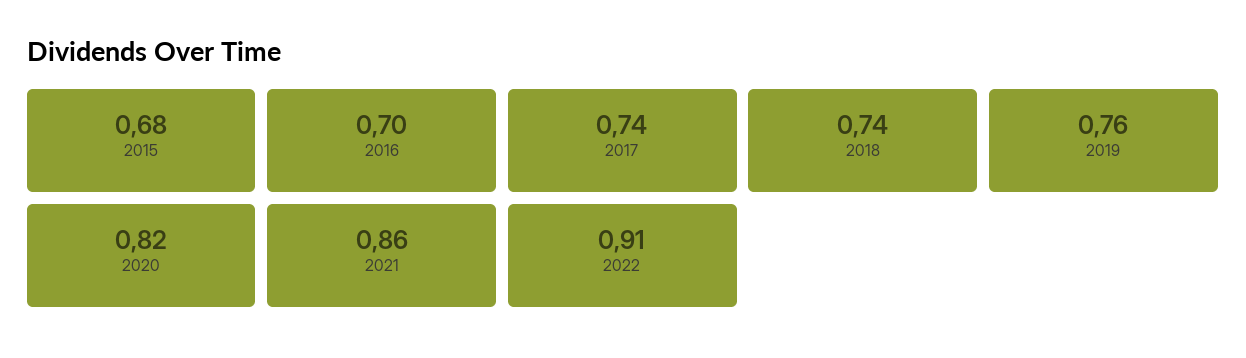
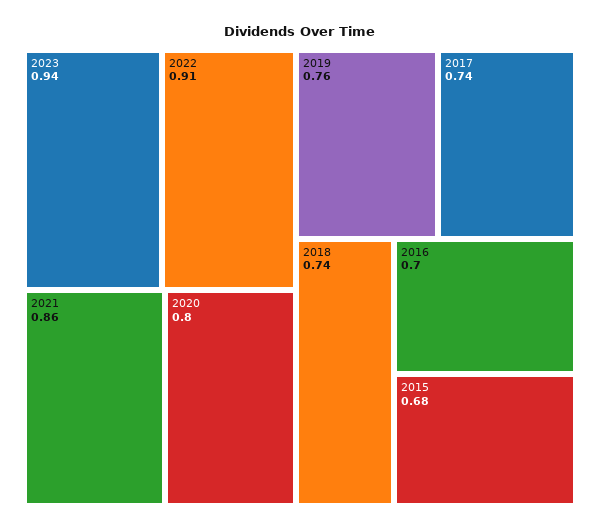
2020: 0.82 -> 0.8
2023: none -> 0.94

